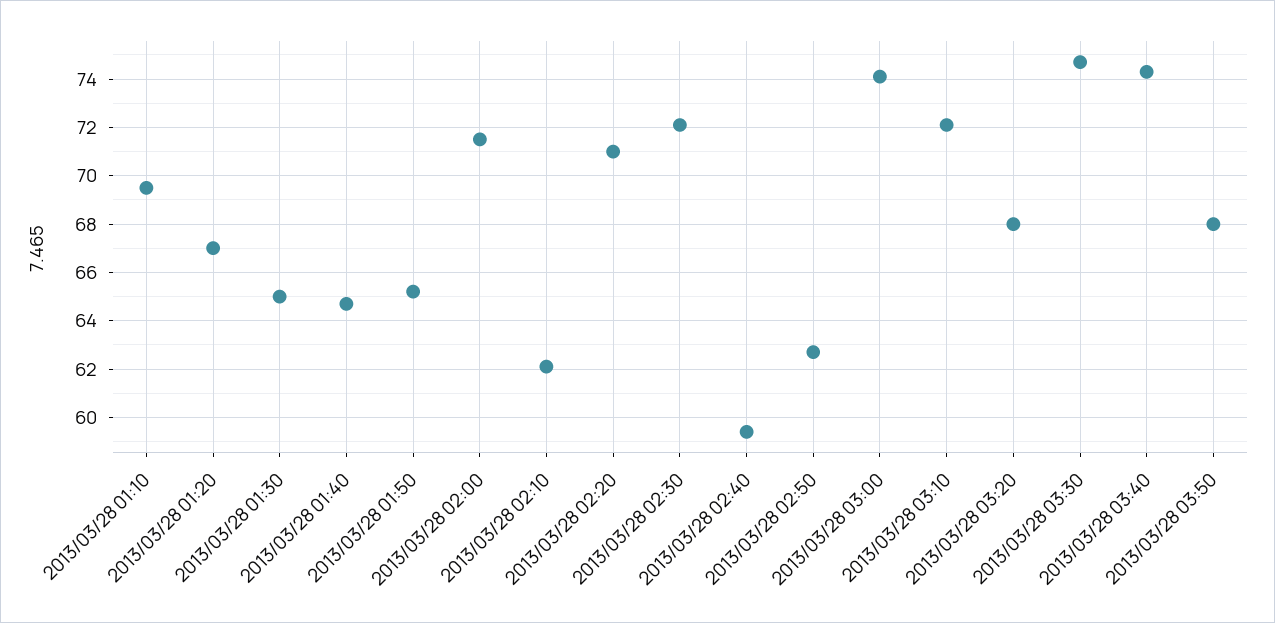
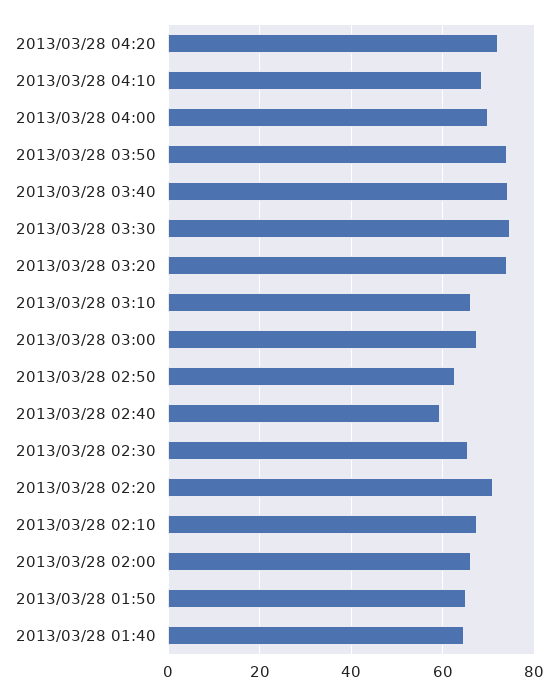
2013/03/28 01:10: 69.5 -> none
2013/03/28 01:20: 67 -> none
2013/03/28 01:30: 65 -> none
2013/03/28 02:00: 71.5 -> 66
2013/03/28 02:10: 62 -> 68
2013/03/28 02:30: 72 -> 66
2013/03/28 03:00: 74 -> 68
2013/03/28 03:10: 72 -> 66
2013/03/28 03:20: 68 -> 74
2013/03/28 03:50: 68 -> 74
2013/03/28 04:20: none -> 72
2013/03/28 04:10: none -> 68
2013/03/28 04:00: none -> 70

